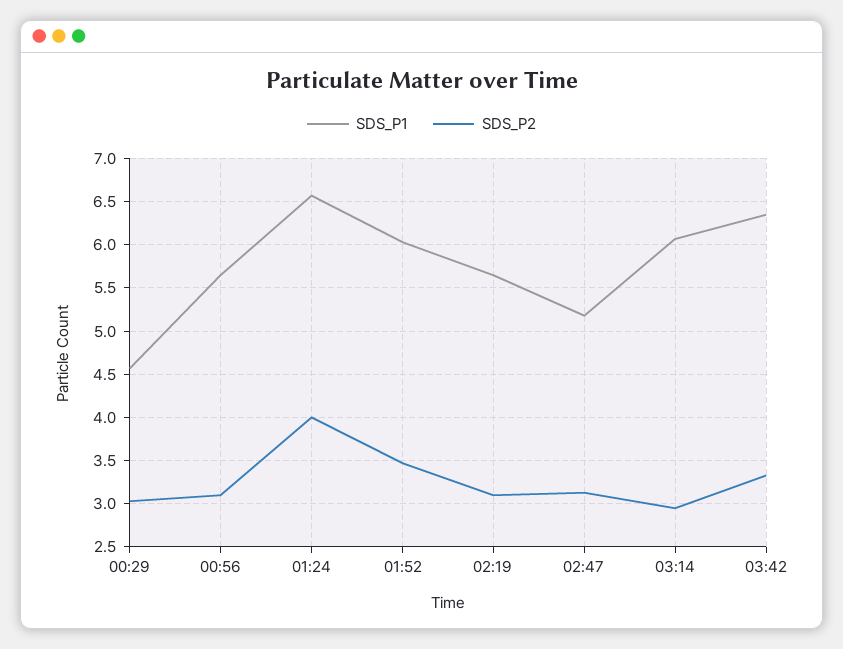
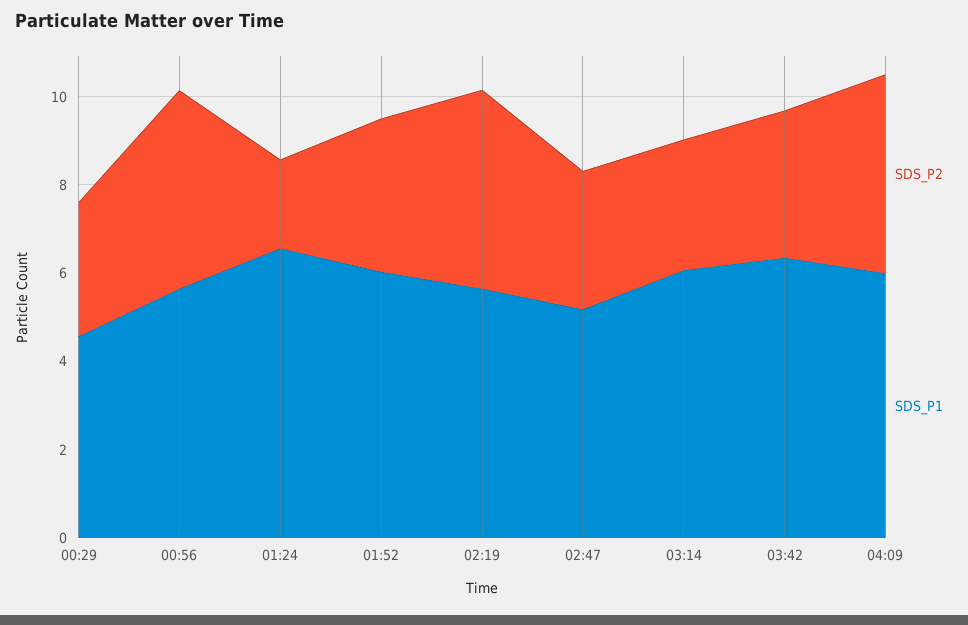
SDS_P2, 00:56: 3.1 -> 4.5
SDS_P2, 01:24: 4 -> 2
SDS_P2, 02:19: 3.1 -> 4.5
SDS_P2, 04:09: none -> 4.5
SDS_P1, 04:09: none -> 6

